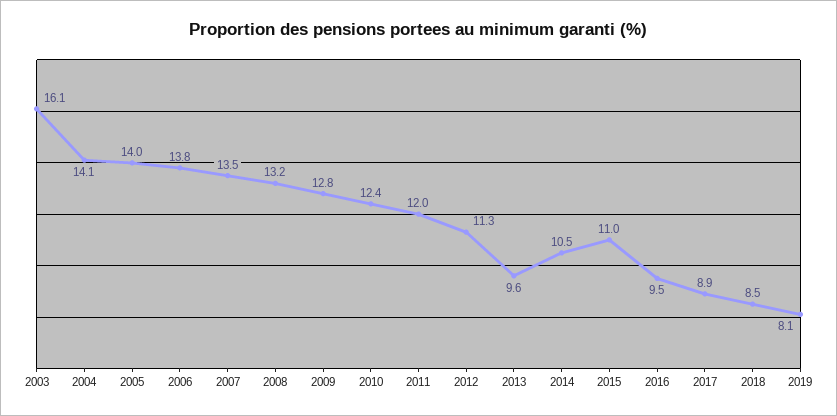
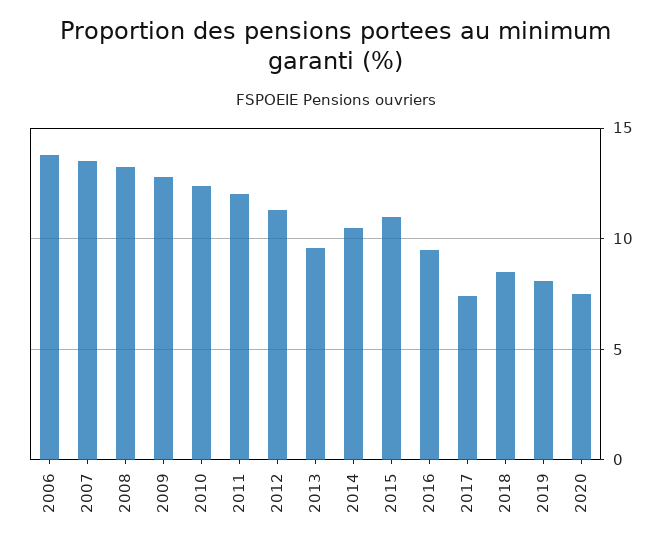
2003: 16.1 -> none
2004: 14.1 -> none
2005: 14 -> none
2017: 8.9 -> 7.5
2020: none -> 7.5

